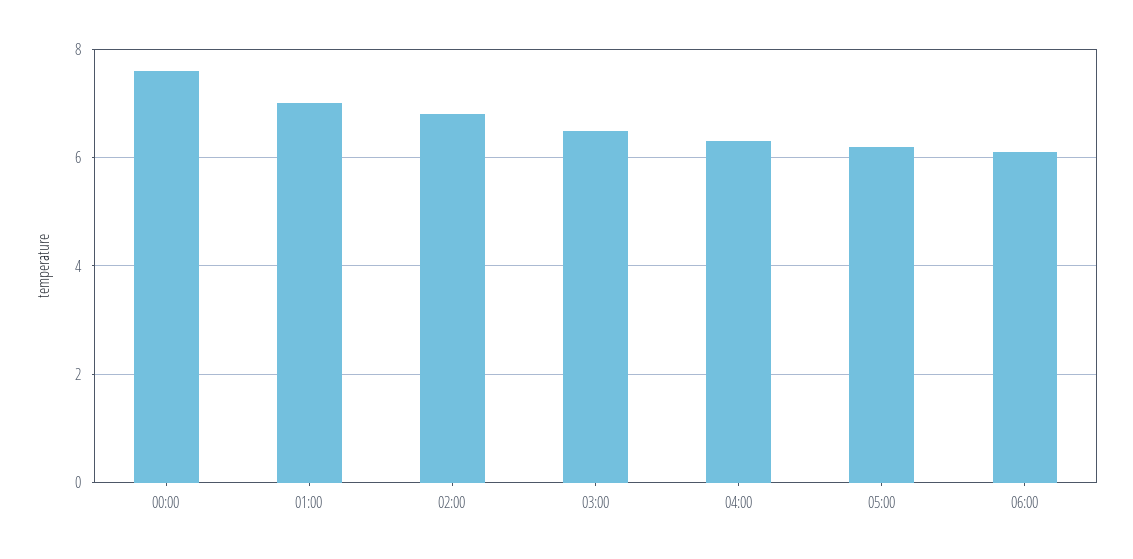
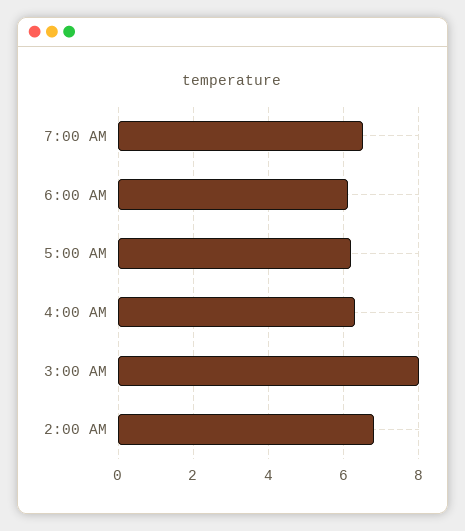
00:00: 7.5 -> none
01:00: 7 -> none
03:00: 6.5 -> 8
7:00 AM: none -> 6.5

